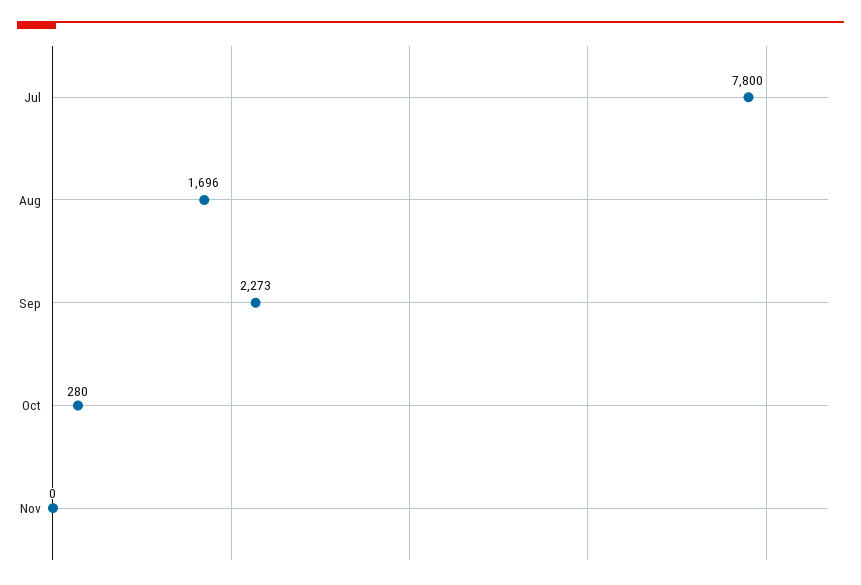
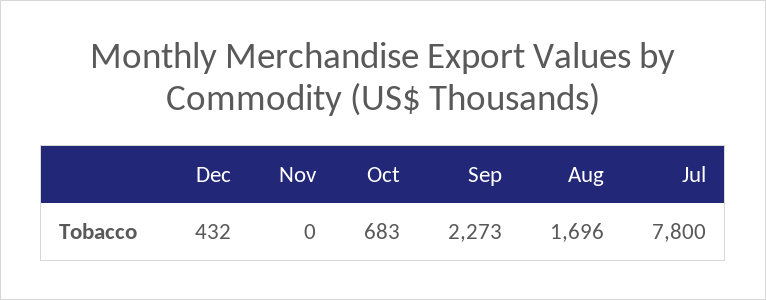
Oct: 280 -> 683
Dec: none -> 432

